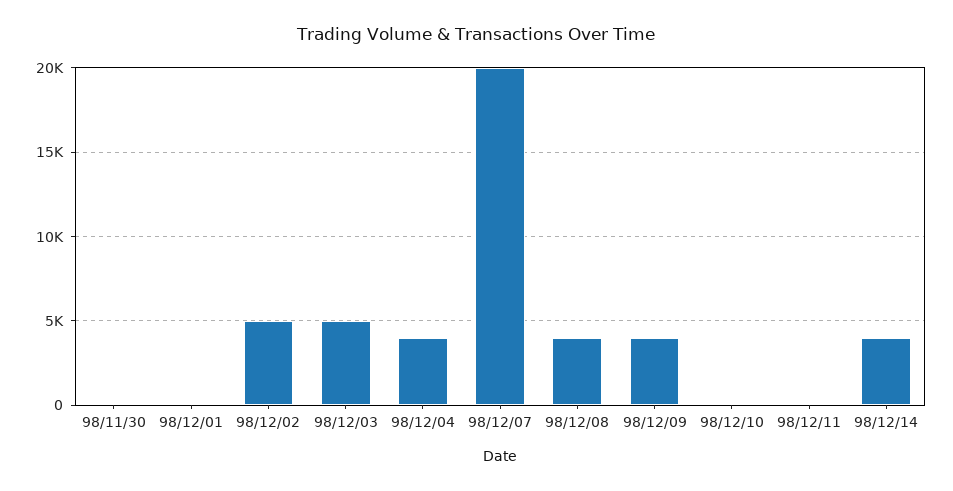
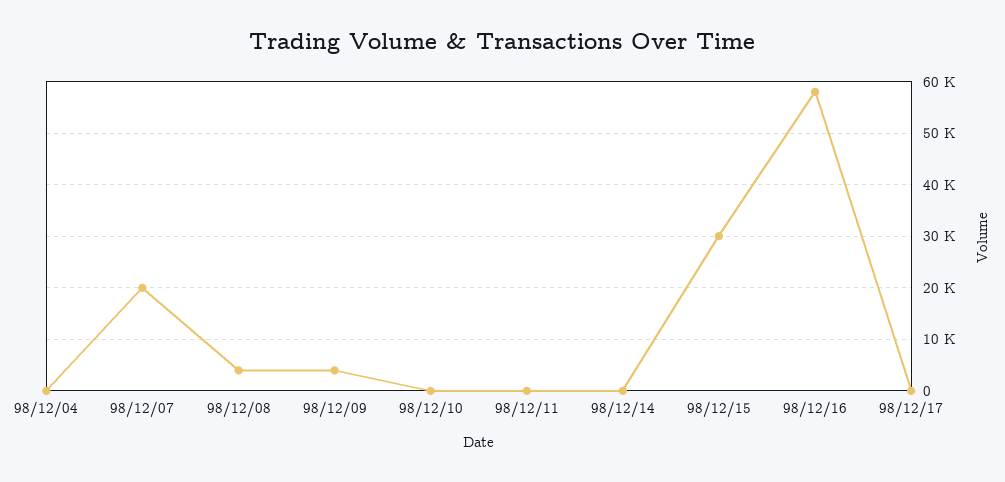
98/11/30: 0 -> none
98/12/01: 0 -> none
98/12/02: 5000 -> none
98/12/03: 5000 -> none
98/12/04: 4000 -> 0
98/12/14: 4000 -> 0
98/12/15: none -> 30000
98/12/16: none -> 58000
98/12/17: none -> 0

